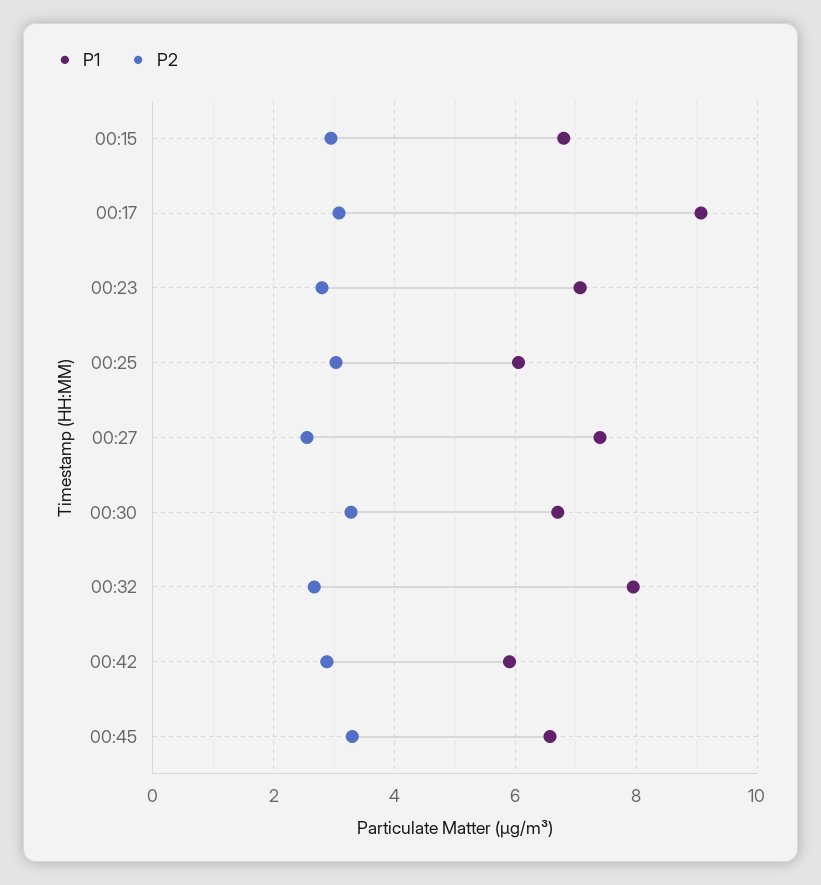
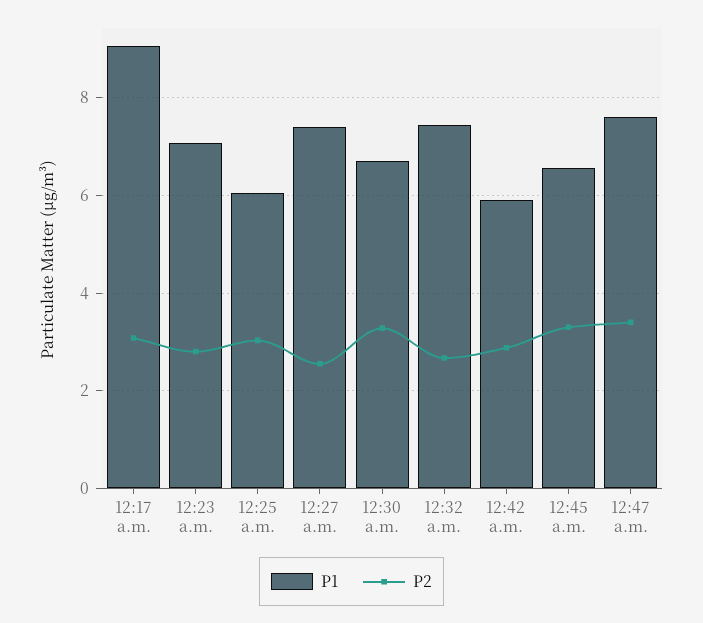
P1, 00:15: 6.8 -> none
P2, 00:15: 3 -> none
P1, 00:32: 8 -> 7.4
P1, 12:47 a.m.: none -> 7.6
P2, 12:47 a.m.: none -> 3.4

